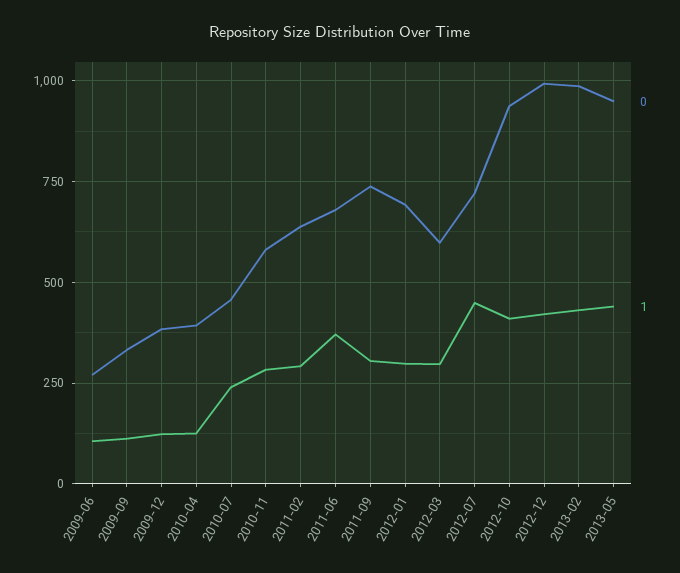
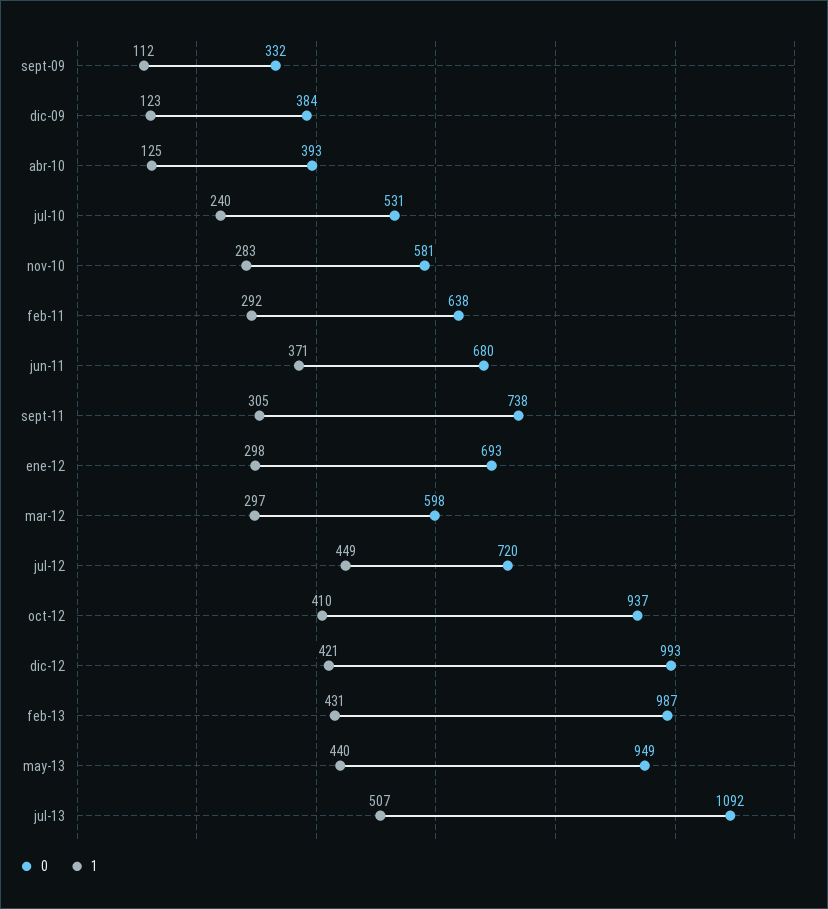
0, 2009-06: 275 -> none
1, 2009-06: 100 -> none
0, 2010-07: 450 -> 531
0, jul-13: none -> 1092
1, jul-13: none -> 507

